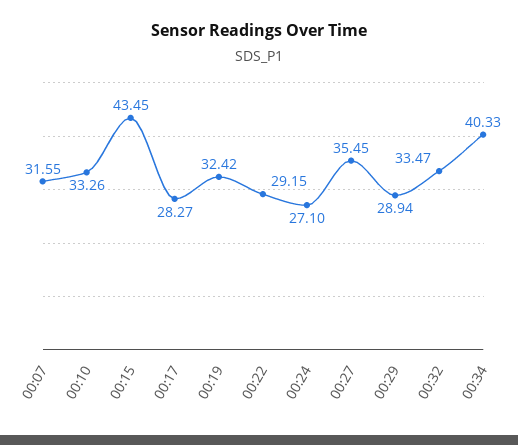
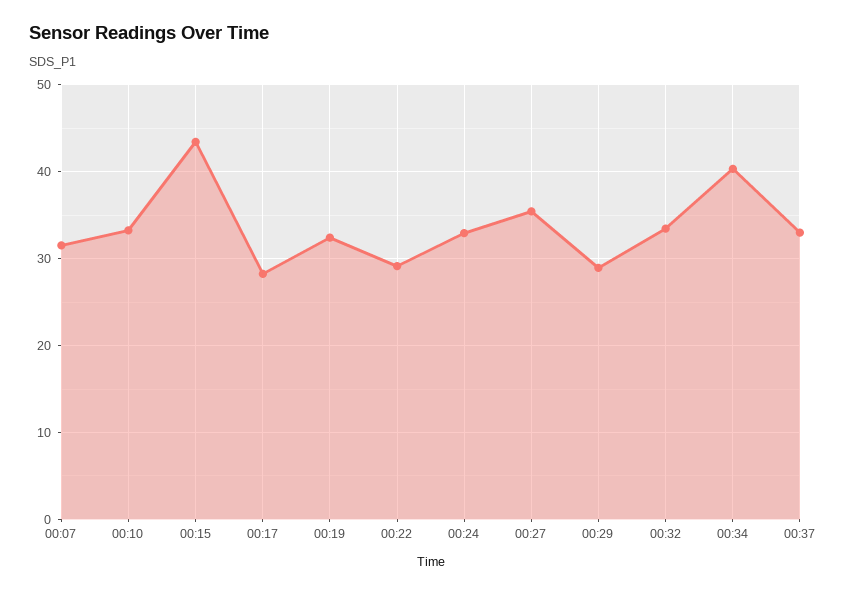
00:24: 27.1 -> 33
00:37: none -> 33

